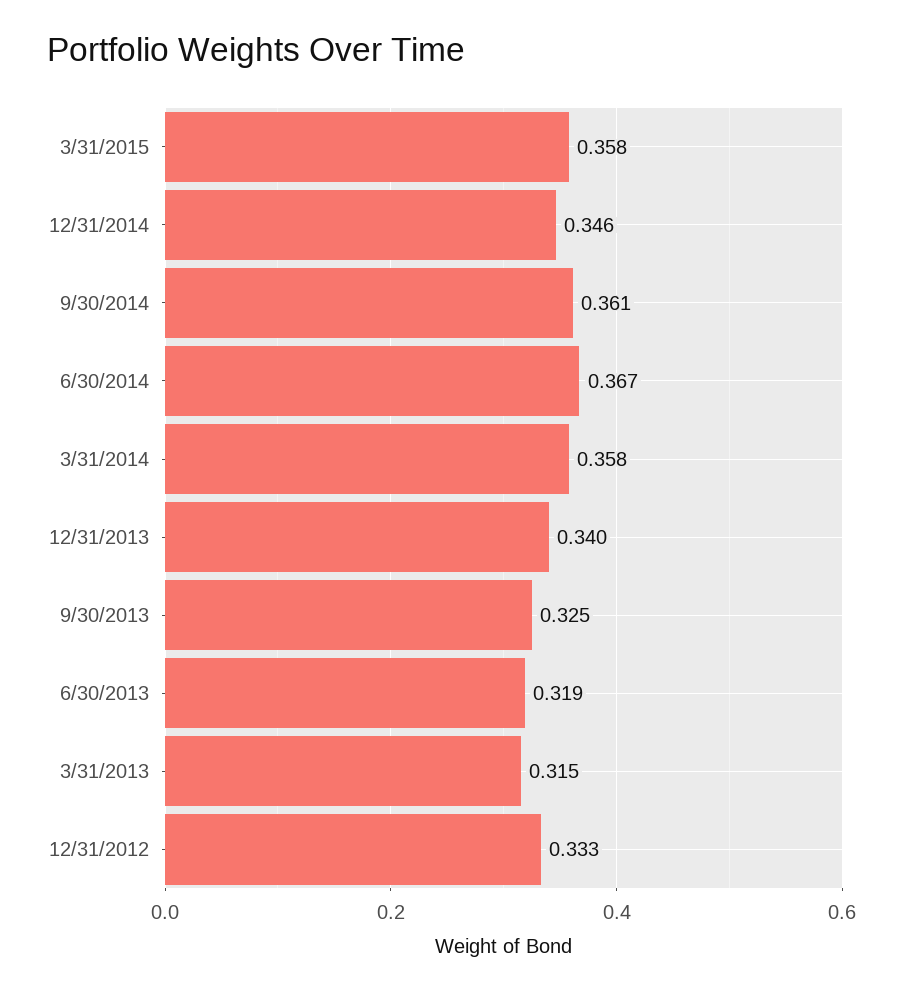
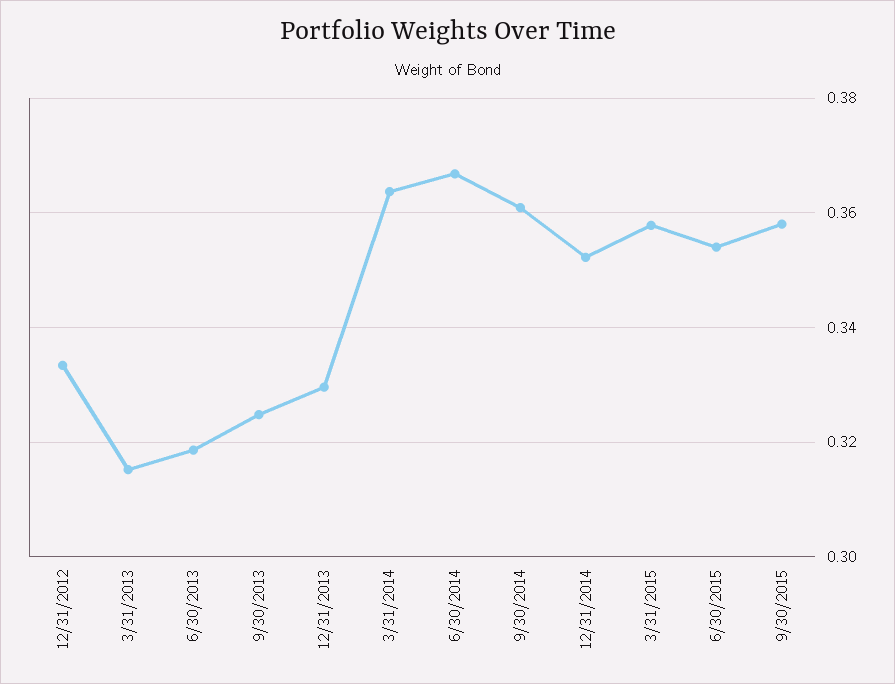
12/31/2014: 0.346 -> 0.352
3/31/2014: 0.358 -> 0.364
12/31/2013: 0.34 -> 0.33
6/30/2015: none -> 0.354
9/30/2015: none -> 0.358

